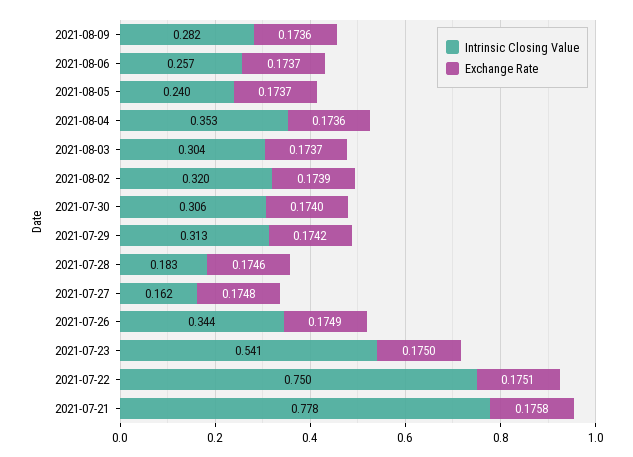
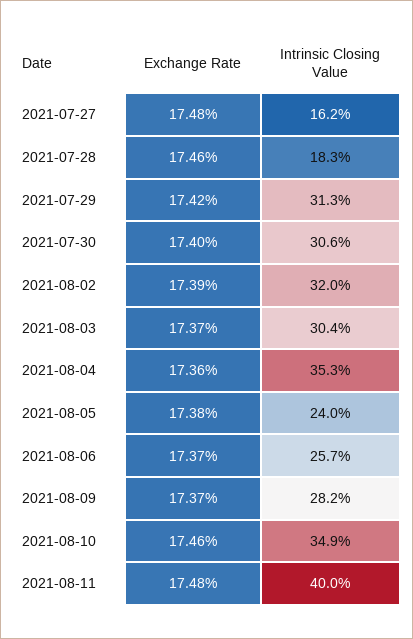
Exchange Rate, 2021-08-09: 0.1736 -> 0.1737
Exchange Rate, 2021-08-05: 0.1737 -> 0.1738
Intrinsic Closing Value, 2021-07-26: 0.344 -> none
Exchange Rate, 2021-07-26: 0.1749 -> none
Intrinsic Closing Value, 2021-07-23: 0.541 -> none
Exchange Rate, 2021-07-23: 0.175 -> none
Intrinsic Closing Value, 2021-07-22: 0.75 -> none
Exchange Rate, 2021-07-22: 0.1751 -> none
Intrinsic Closing Value, 2021-07-21: 0.778 -> none
Exchange Rate, 2021-07-21: 0.1758 -> none
Exchange Rate, 2021-08-10: none -> 0.1746
Intrinsic Closing Value, 2021-08-10: none -> 0.349
Exchange Rate, 2021-08-11: none -> 0.1748
Intrinsic Closing Value, 2021-08-11: none -> 0.4

